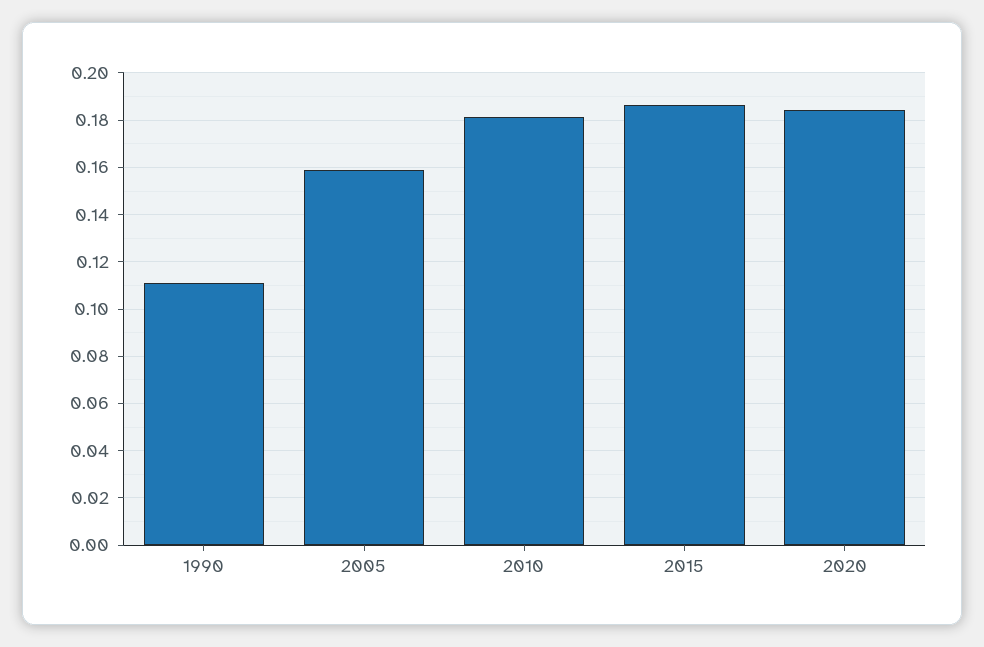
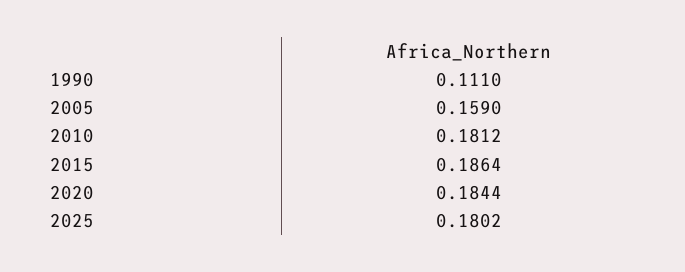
2025: none -> 0.1802

